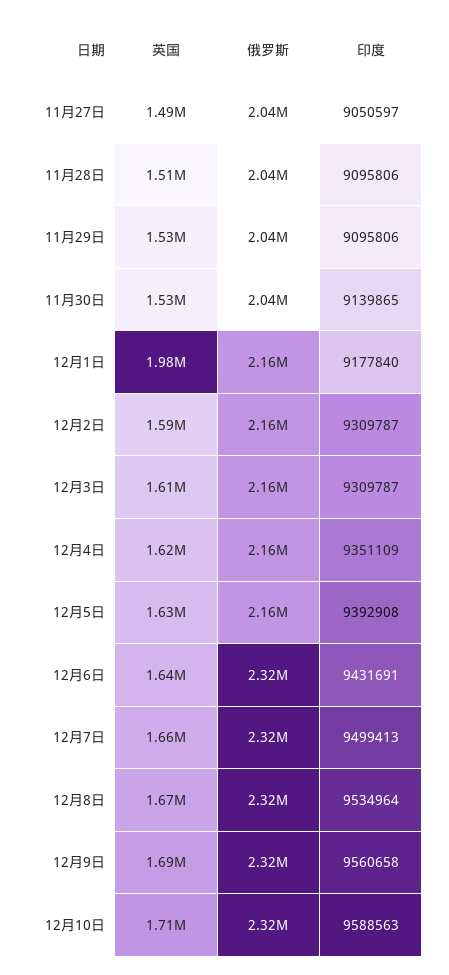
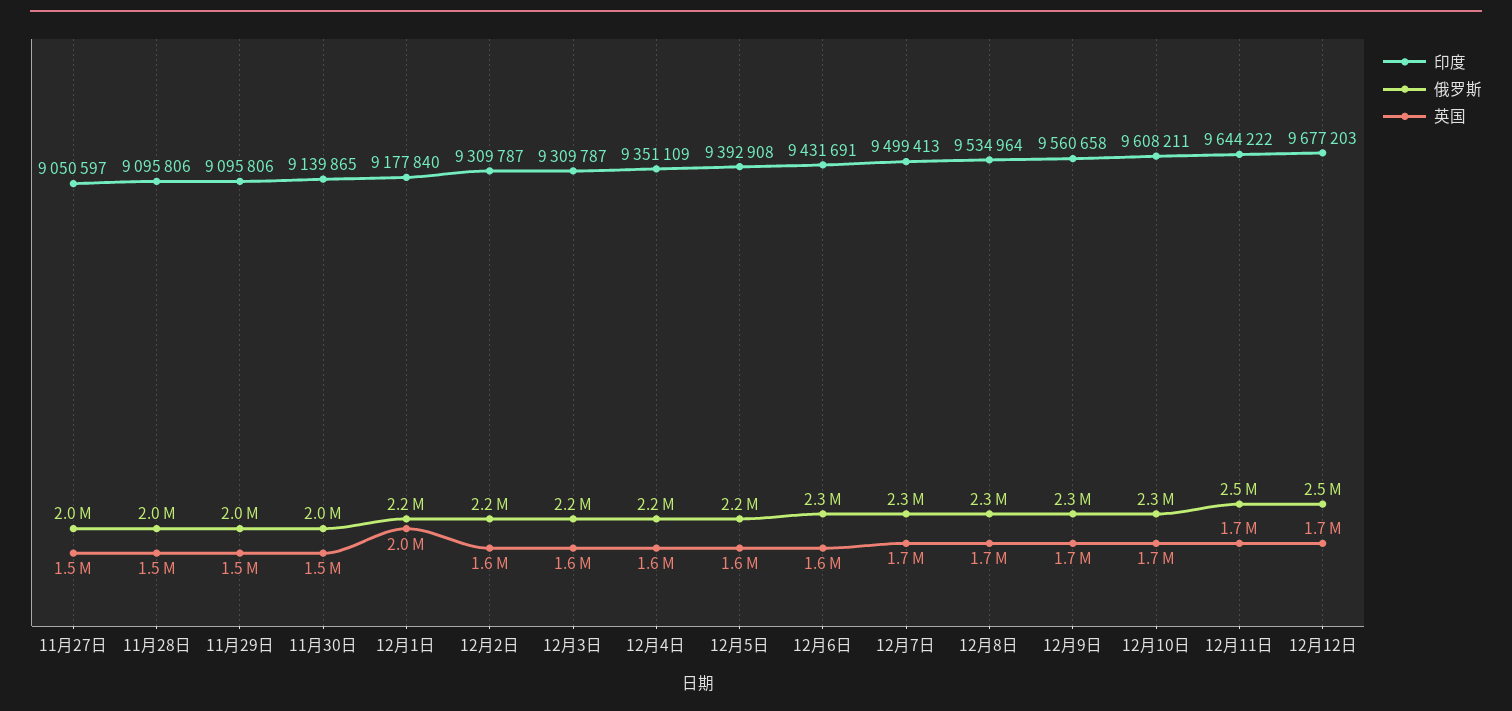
印度, 12月10日: 9588563 -> 9608211
印度, 12月11日: none -> 9644222
俄罗斯, 12月11日: none -> 2500000
英国, 12月11日: none -> 1700000
印度, 12月12日: none -> 9677203
俄罗斯, 12月12日: none -> 2500000
英国, 12月12日: none -> 1700000

